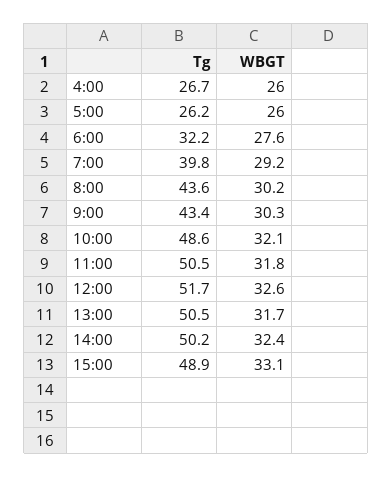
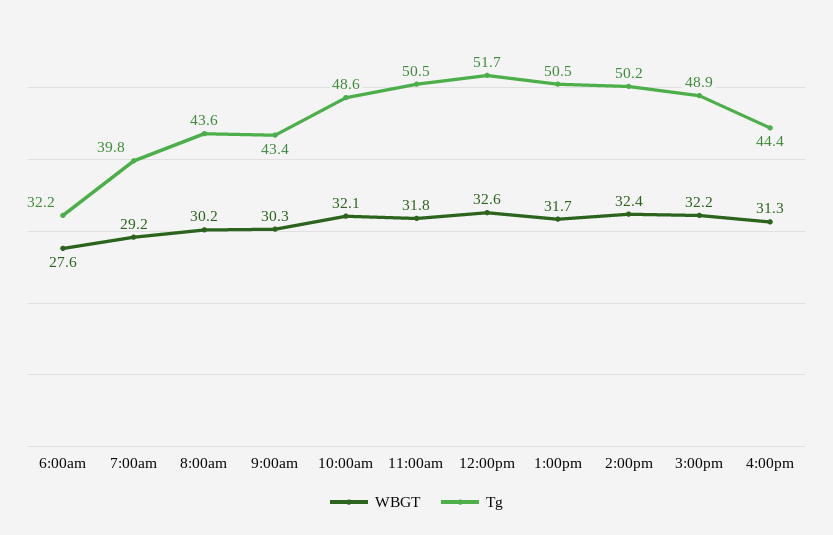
Tg, 4:00: 26.7 -> none
WBGT, 4:00: 26 -> none
Tg, 5:00: 26.2 -> none
WBGT, 5:00: 26 -> none
WBGT, 15:00: 33.1 -> 32.2
WBGT, 4:00pm: none -> 31.3
Tg, 4:00pm: none -> 44.4

